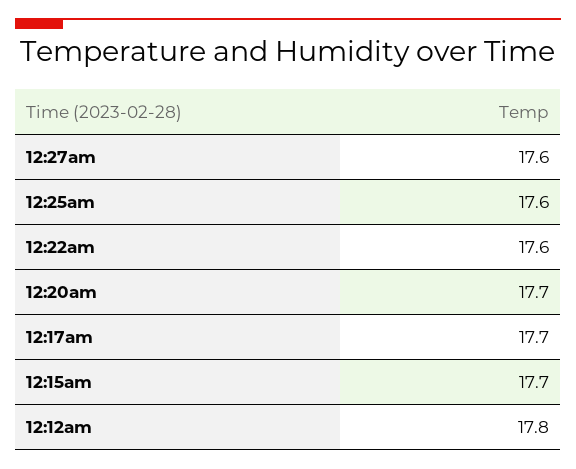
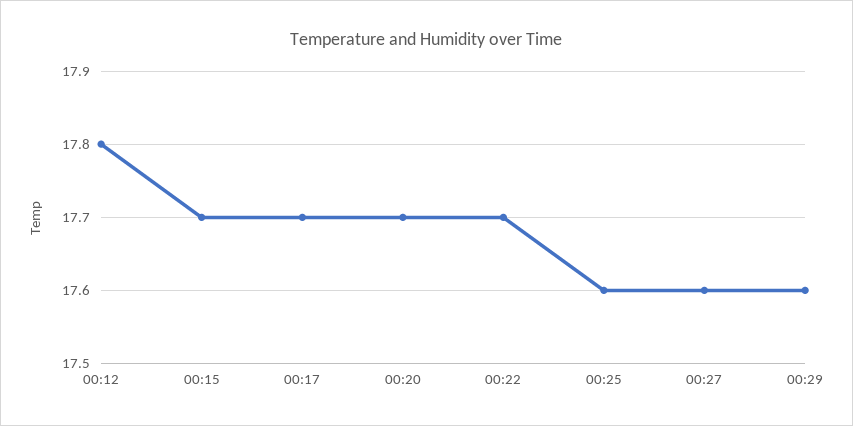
12:22am: 17.6 -> 17.7
00:29: none -> 17.6

